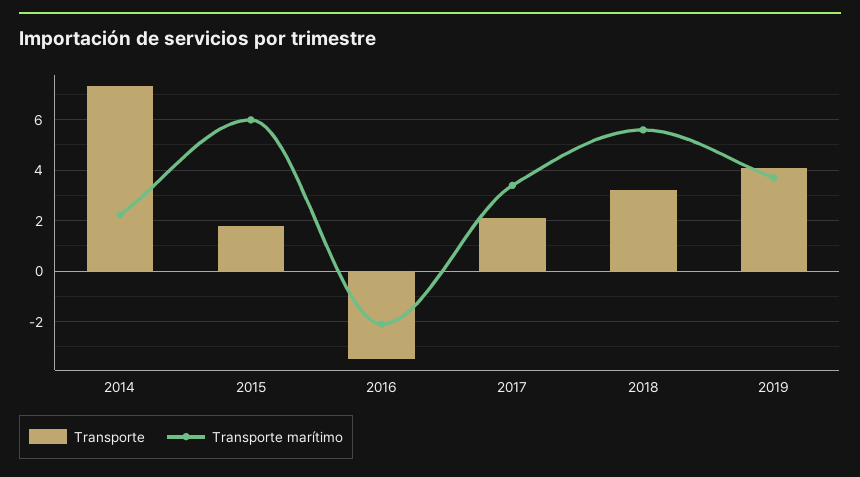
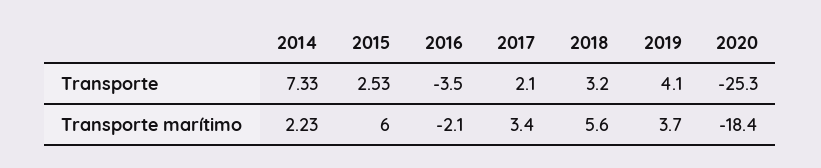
Transporte, 2015: 1.75 -> 2.53
Transporte, 2020: none -> -25.3
Transporte marítimo, 2020: none -> -18.4

